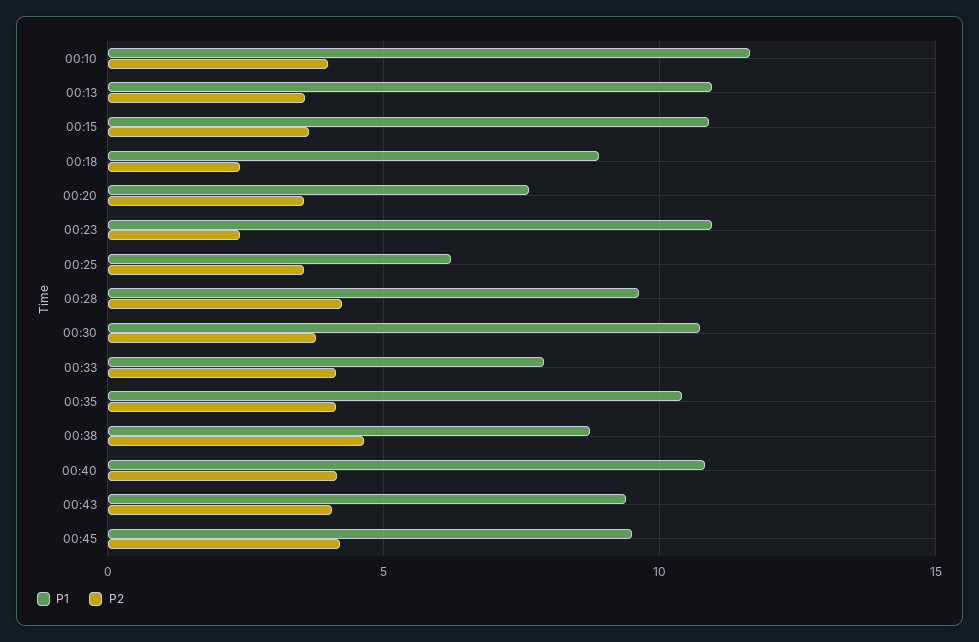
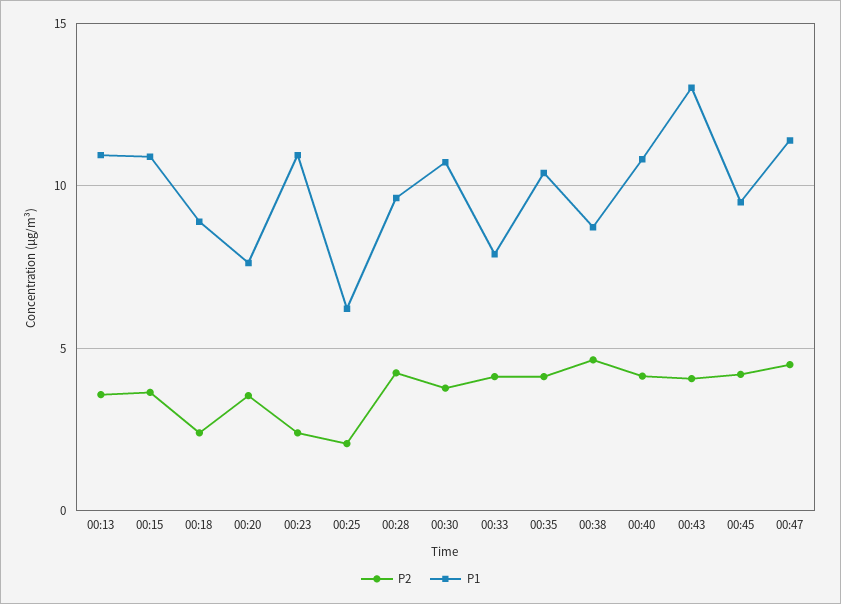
P1, 00:10: 11.5 -> none
P2, 00:10: 4 -> none
P2, 00:25: 3.5 -> 2
P1, 00:43: 9.5 -> 13
P2, 00:47: none -> 4.5
P1, 00:47: none -> 11.5

